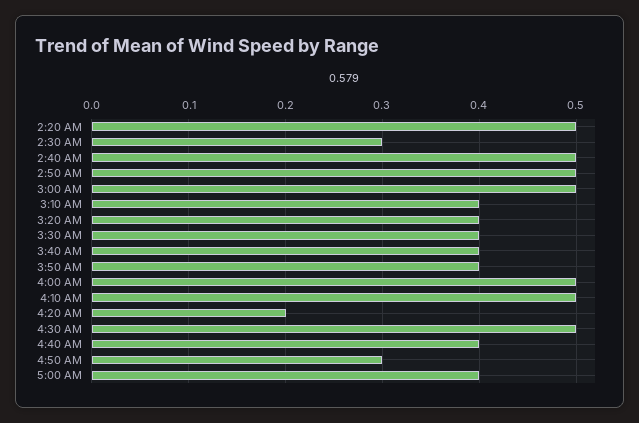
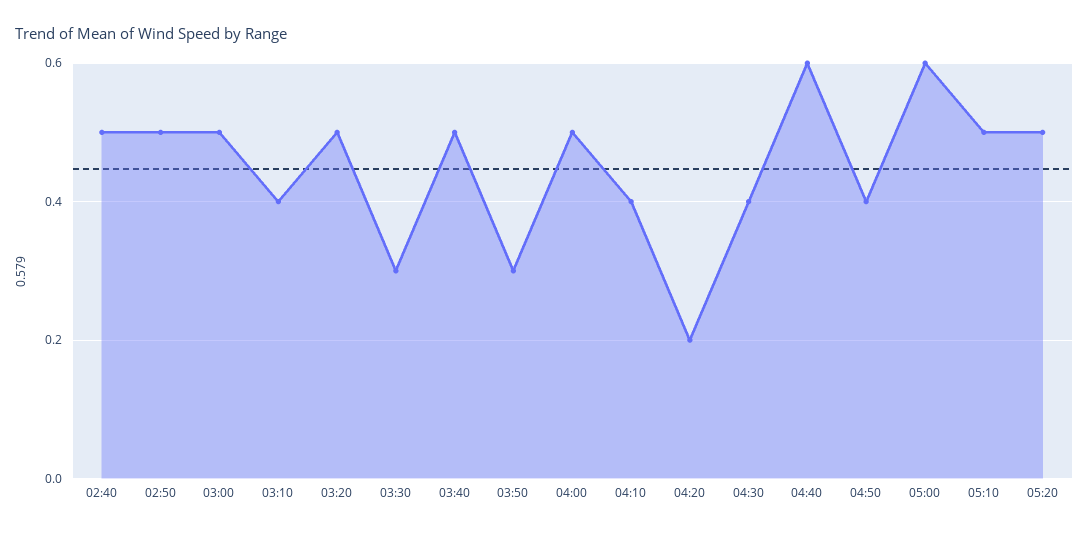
2:20 AM: 0.5 -> none
2:30 AM: 0.3 -> none
3:20 AM: 0.4 -> 0.5
3:30 AM: 0.4 -> 0.3
3:40 AM: 0.4 -> 0.5
3:50 AM: 0.4 -> 0.3
4:10 AM: 0.5 -> 0.4
4:30 AM: 0.5 -> 0.4
4:40 AM: 0.4 -> 0.6
4:50 AM: 0.3 -> 0.4
5:00 AM: 0.4 -> 0.6
05:10: none -> 0.5
05:20: none -> 0.5

